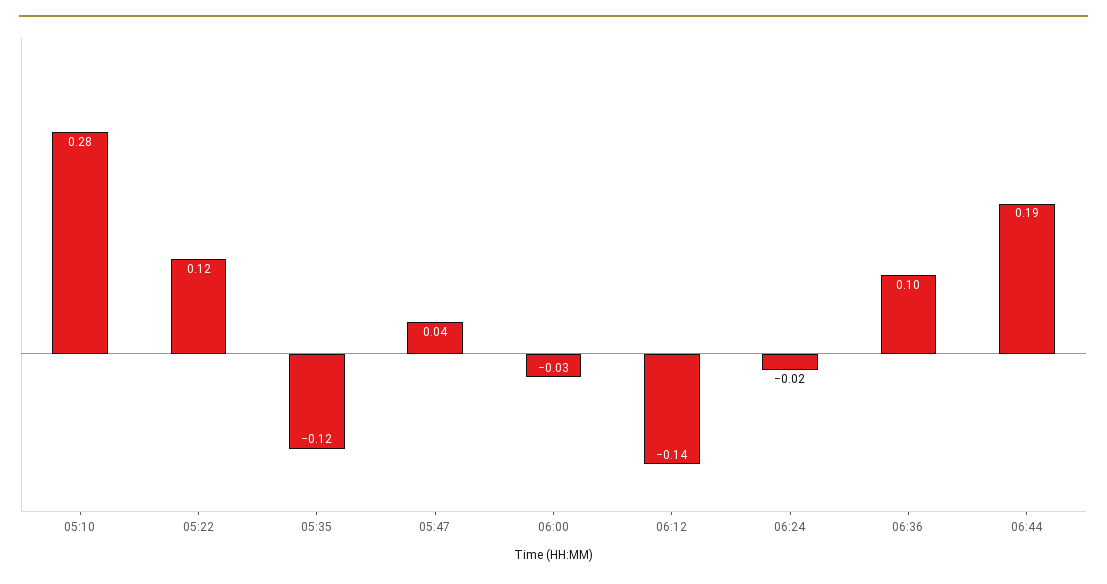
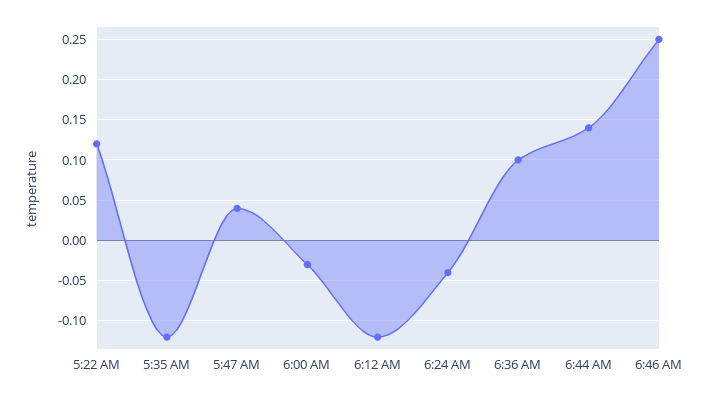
05:10: 0.28 -> none
06:12: -0.14 -> -0.12
06:24: -0.02 -> -0.04
06:44: 0.19 -> 0.14
6:46 AM: none -> 0.25

